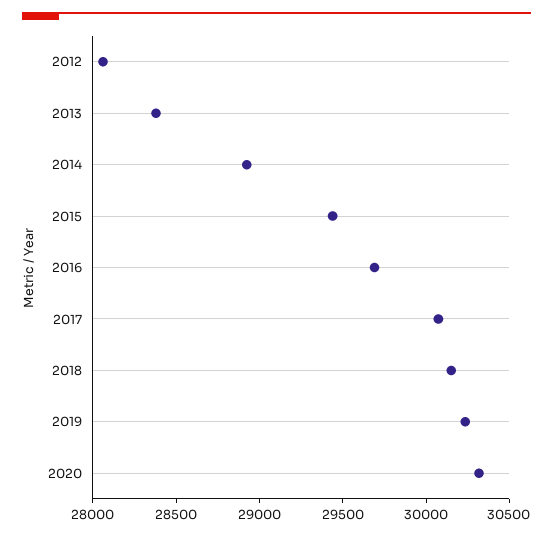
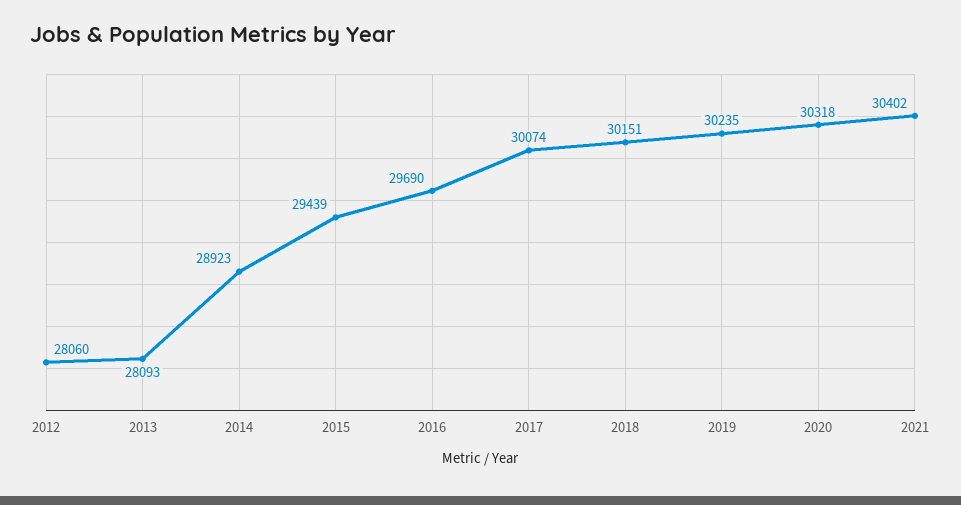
2013: 28400 -> 28093
2021: none -> 30402

